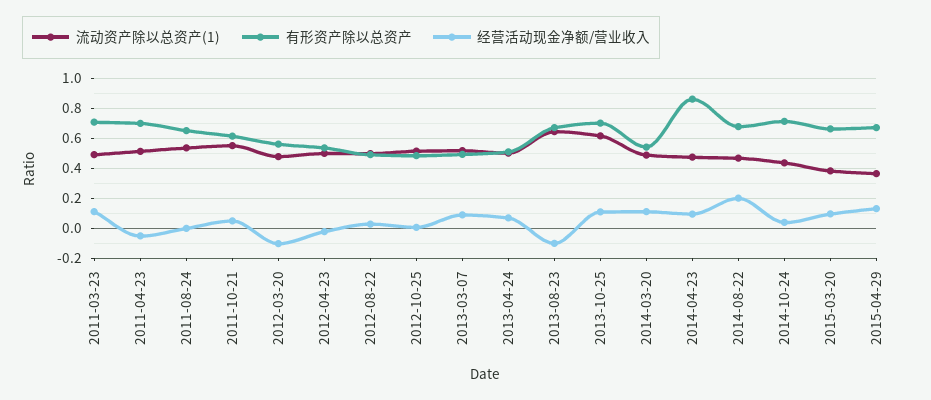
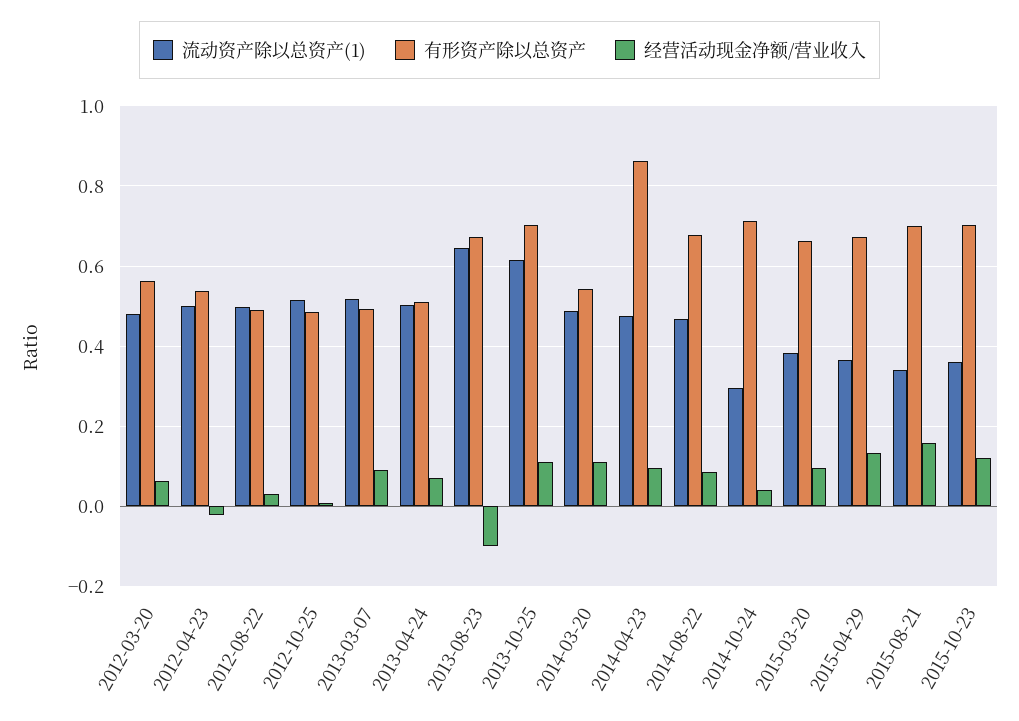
流动资产除以总资产(1), 2011-03-23: 0.5 -> none
有形资产除以总资产, 2011-03-23: 0.7 -> none
经营活动现金净额/营业收入, 2011-03-23: 0.1 -> none
流动资产除以总资产(1), 2011-04-23: 0.5 -> none
有形资产除以总资产, 2011-04-23: 0.7 -> none
经营活动现金净额/营业收入, 2011-04-23: -0.05 -> none
流动资产除以总资产(1), 2011-08-24: 0.55 -> none
有形资产除以总资产, 2011-08-24: 0.65 -> none
经营活动现金净额/营业收入, 2011-08-24: 0 -> none
流动资产除以总资产(1), 2011-10-21: 0.55 -> none
有形资产除以总资产, 2011-10-21: 0.6 -> none
经营活动现金净额/营业收入, 2011-10-21: 0.05 -> none
经营活动现金净额/营业收入, 2012-03-20: -0.1 -> 0.06
经营活动现金净额/营业收入, 2014-08-22: 0.2 -> 0.08
流动资产除以总资产(1), 2014-10-24: 0.45 -> 0.3
流动资产除以总资产(1), 2015-08-21: none -> 0.34
有形资产除以总资产, 2015-08-21: none -> 0.7
经营活动现金净额/营业收入, 2015-08-21: none -> 0.16
流动资产除以总资产(1), 2015-10-23: none -> 0.36
有形资产除以总资产, 2015-10-23: none -> 0.7
经营活动现金净额/营业收入, 2015-10-23: none -> 0.12

